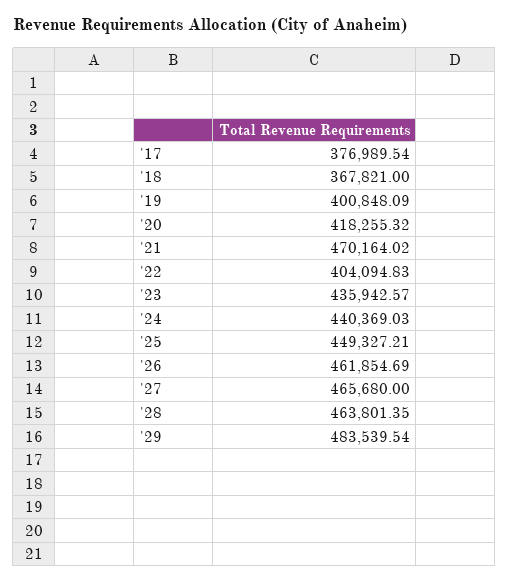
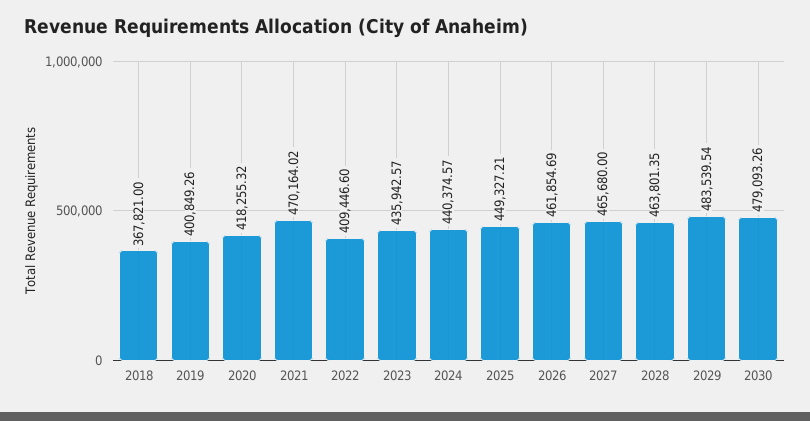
'17: 376989.54 -> none
'19: 400848.09 -> 400849.26
'22: 404094.83 -> 409446.6
'24: 440369.03 -> 440374.57
2030: none -> 479093.26

